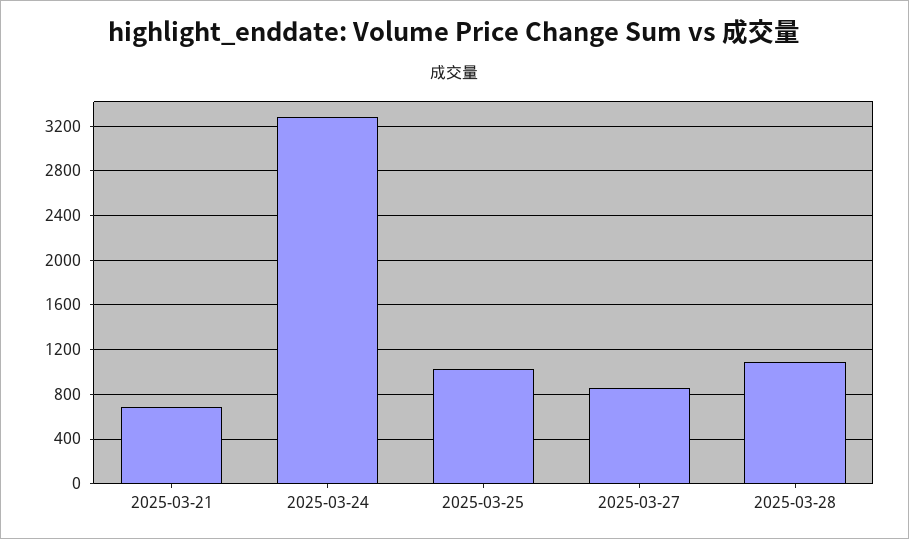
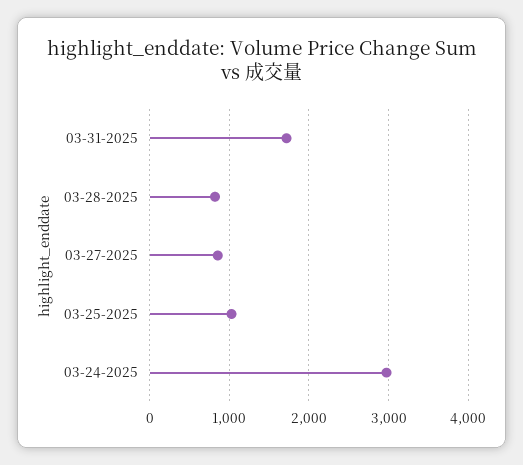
2025-03-21: 700 -> none
2025-03-24: 3300 -> 3000
2025-03-28: 1100 -> 800
03-31-2025: none -> 1700

